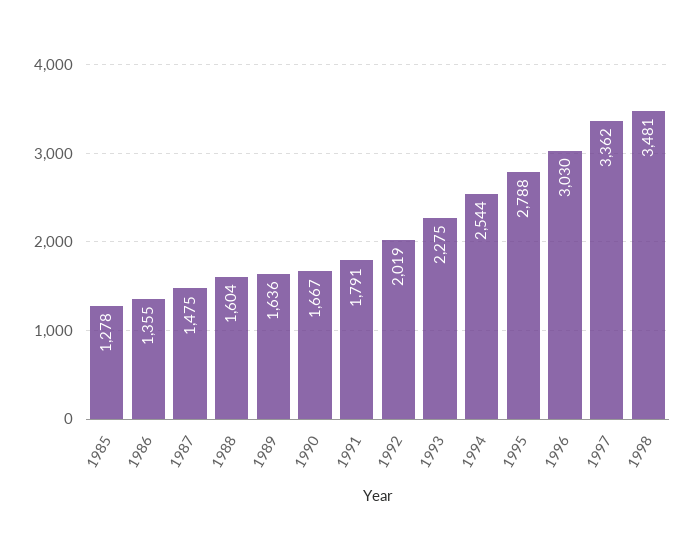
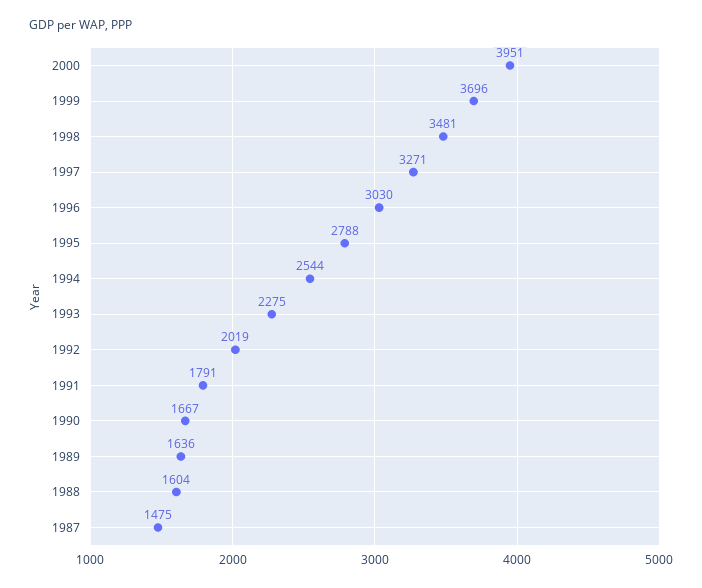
1985: 1278 -> none
1986: 1355 -> none
1997: 3362 -> 3271
2000: none -> 3951
1999: none -> 3696

